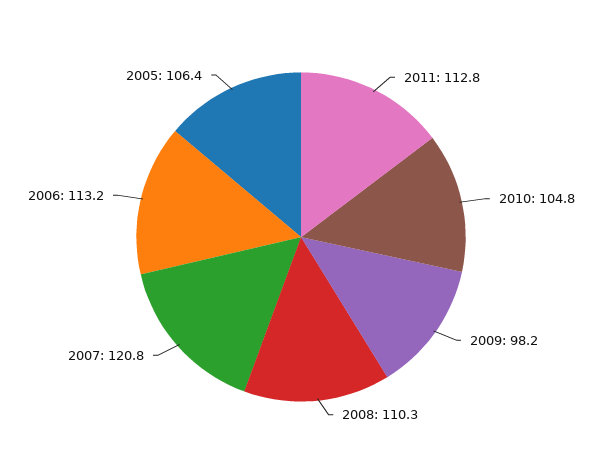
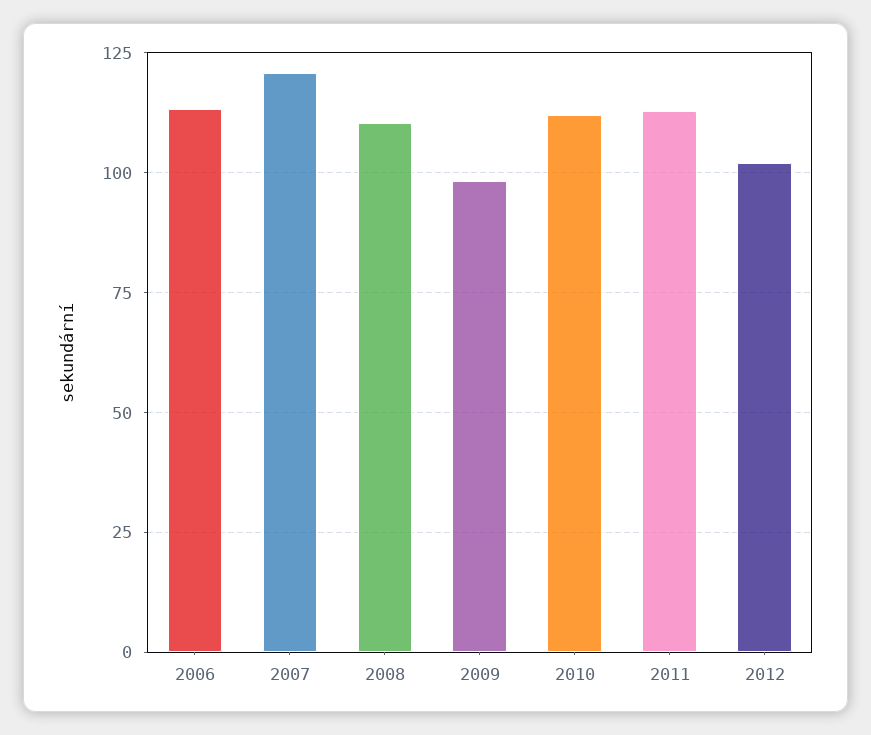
2010: 104.8 -> 112.5
2005: 106.4 -> none
2012: none -> 102.5

